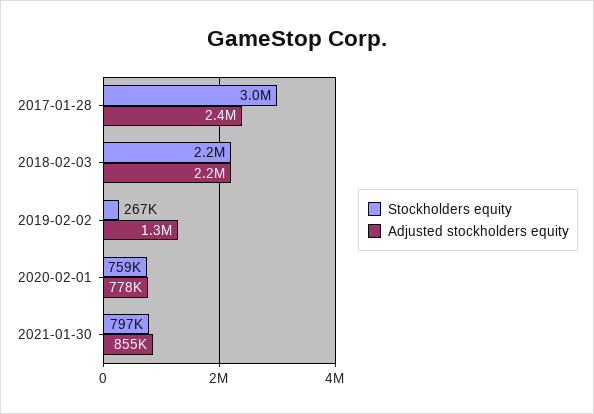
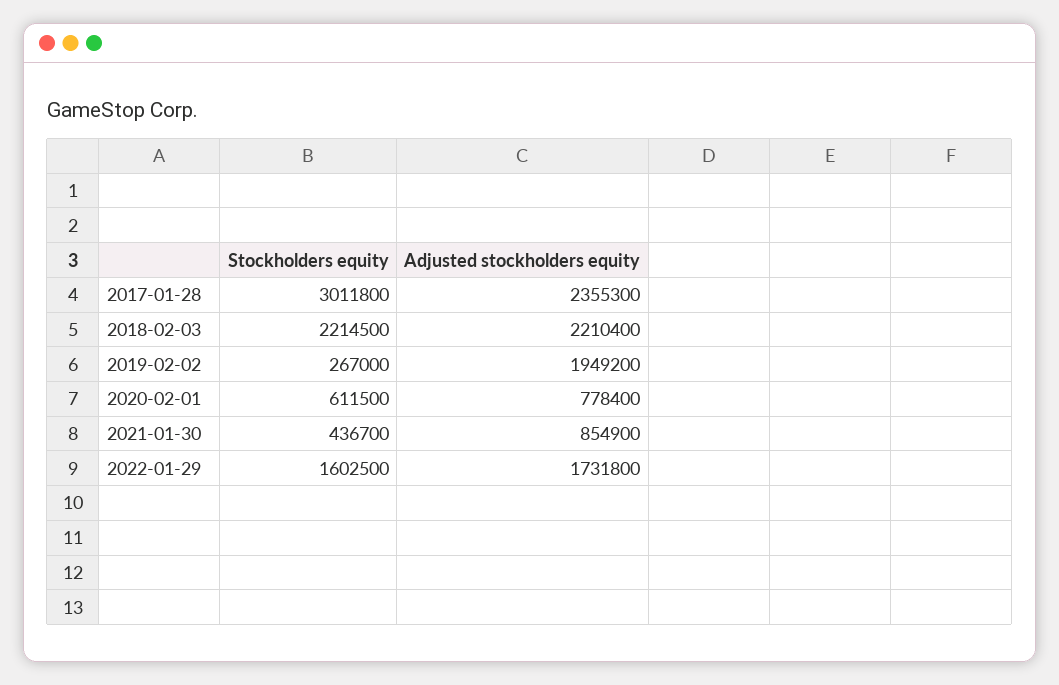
Adjusted stockholders equity, 2019-02-02: 1300000 -> 1949200
Stockholders equity, 2020-02-01: 759000 -> 611500
Stockholders equity, 2021-01-30: 797000 -> 436700
Stockholders equity, 2022-01-29: none -> 1602500
Adjusted stockholders equity, 2022-01-29: none -> 1731800

